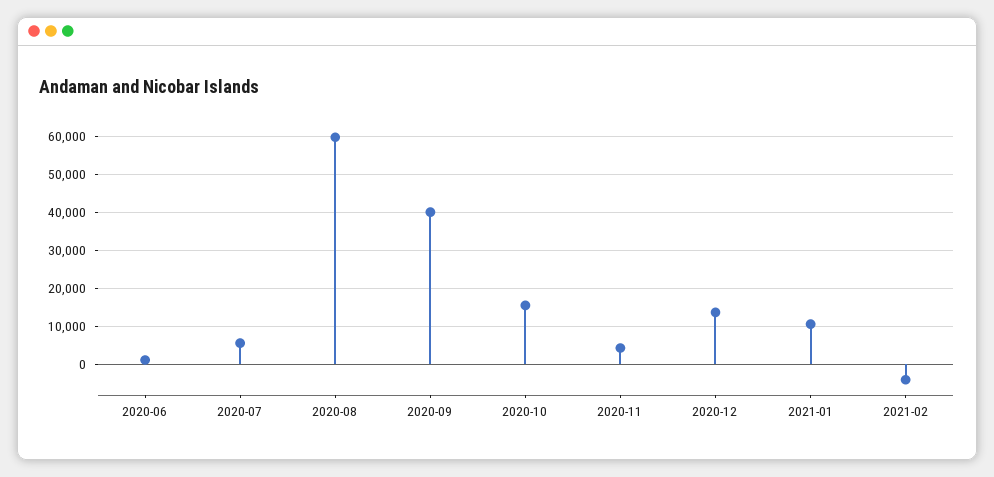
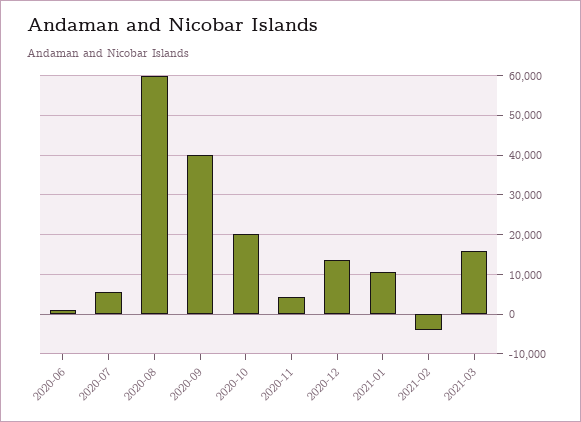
2020-10: 16000 -> 20000
2021-03: none -> 16000

